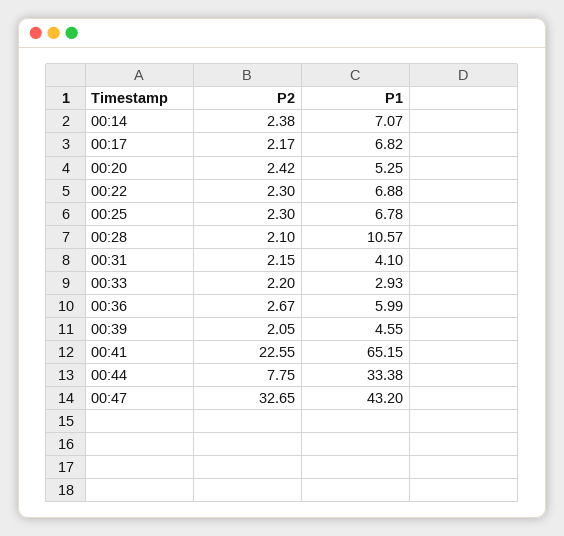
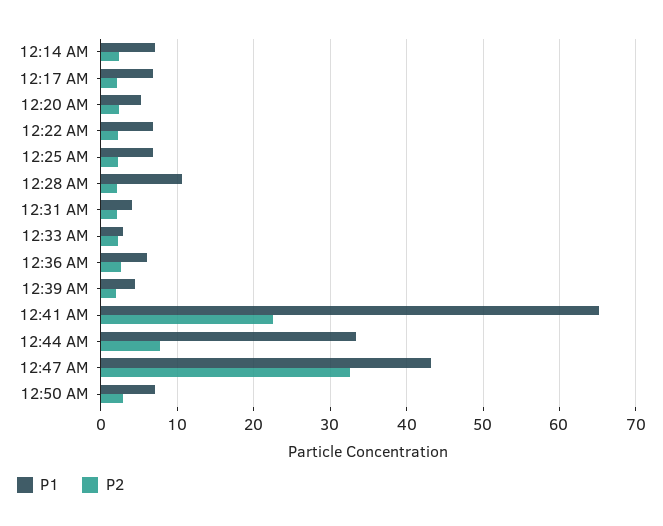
P1, 12:50 AM: none -> 7
P2, 12:50 AM: none -> 3

